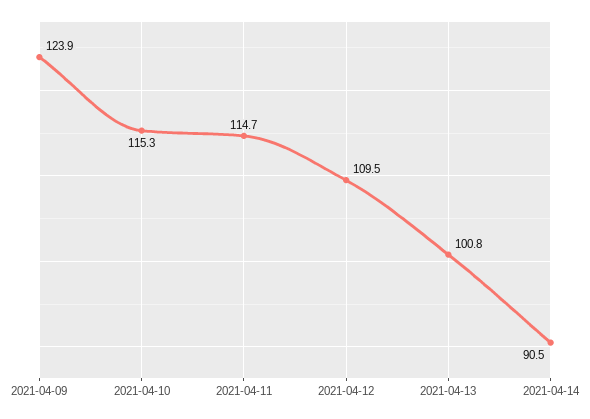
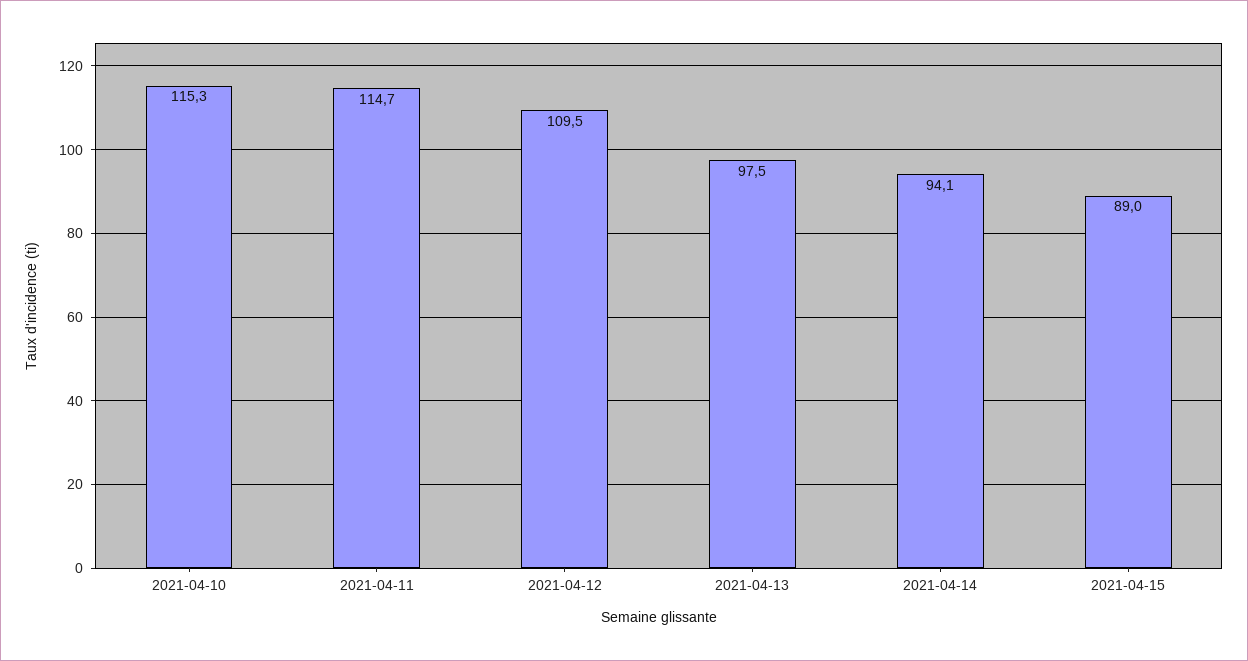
2021-04-09: 123.9 -> none
2021-04-13: 100.8 -> 97.5
2021-04-14: 90.5 -> 94.1
2021-04-15: none -> 89

